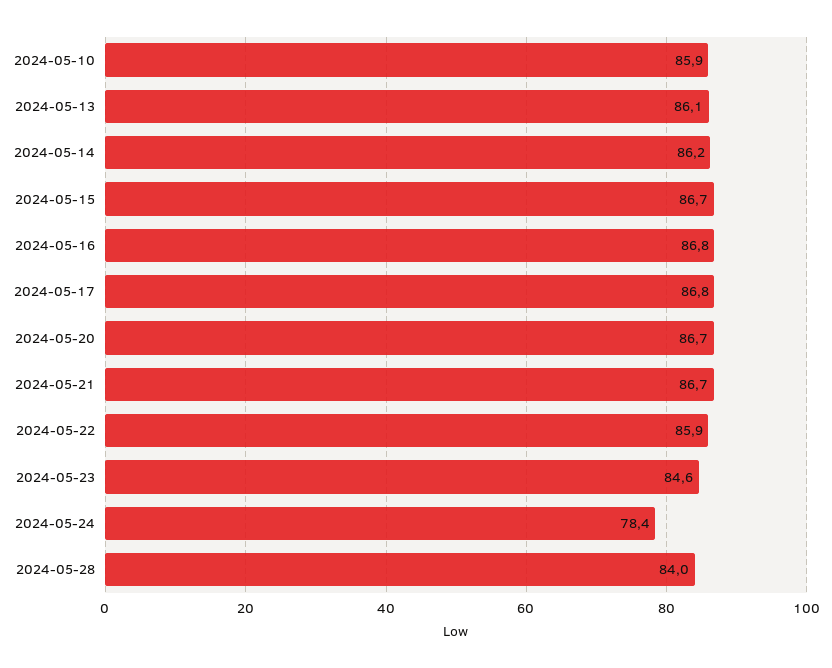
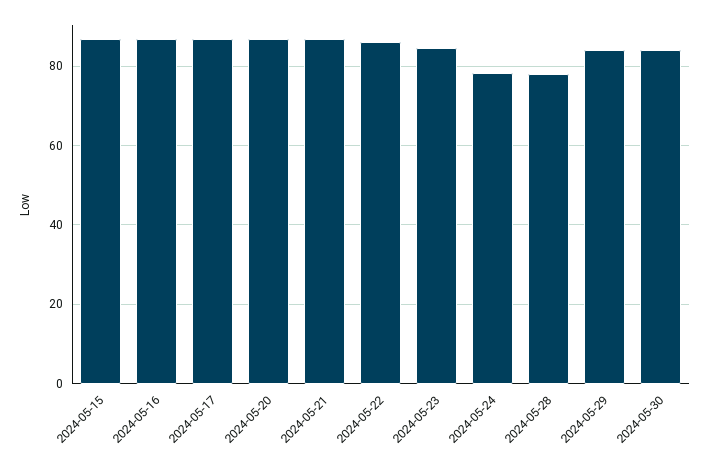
2024-05-10: 85.9 -> none
2024-05-13: 86.1 -> none
2024-05-14: 86.2 -> none
2024-05-28: 84 -> 78
2024-05-29: none -> 84
2024-05-30: none -> 84

